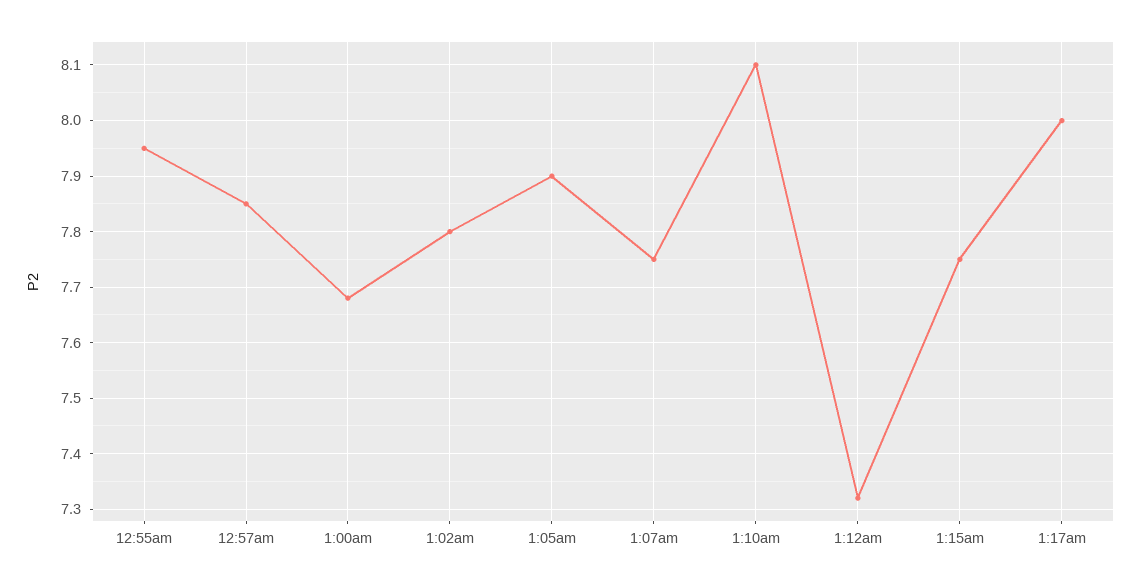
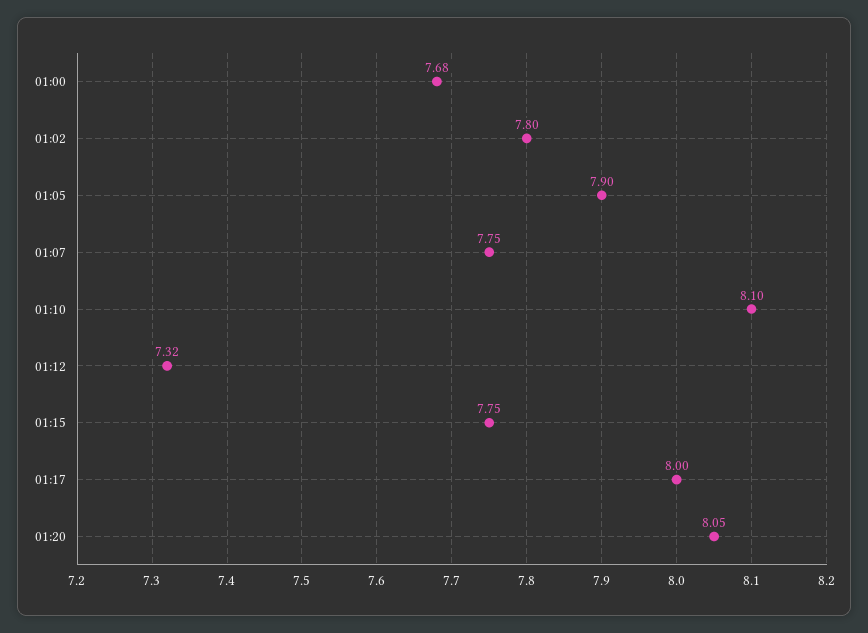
12:55am: 7.95 -> none
12:57am: 7.85 -> none
01:20: none -> 8.05

